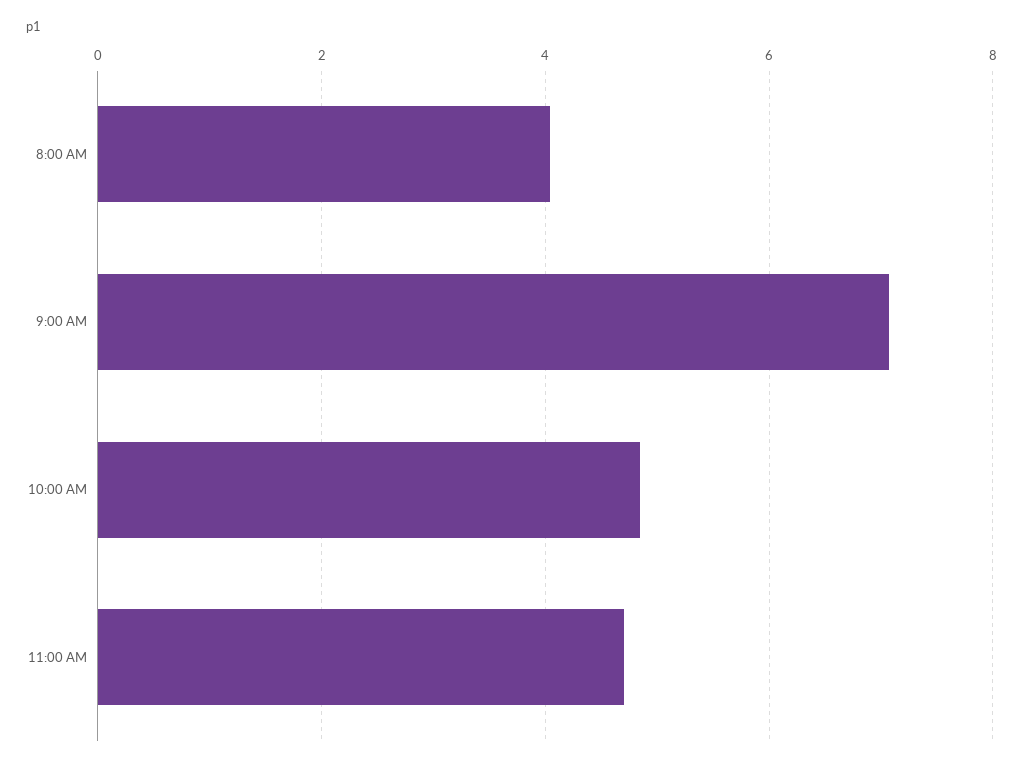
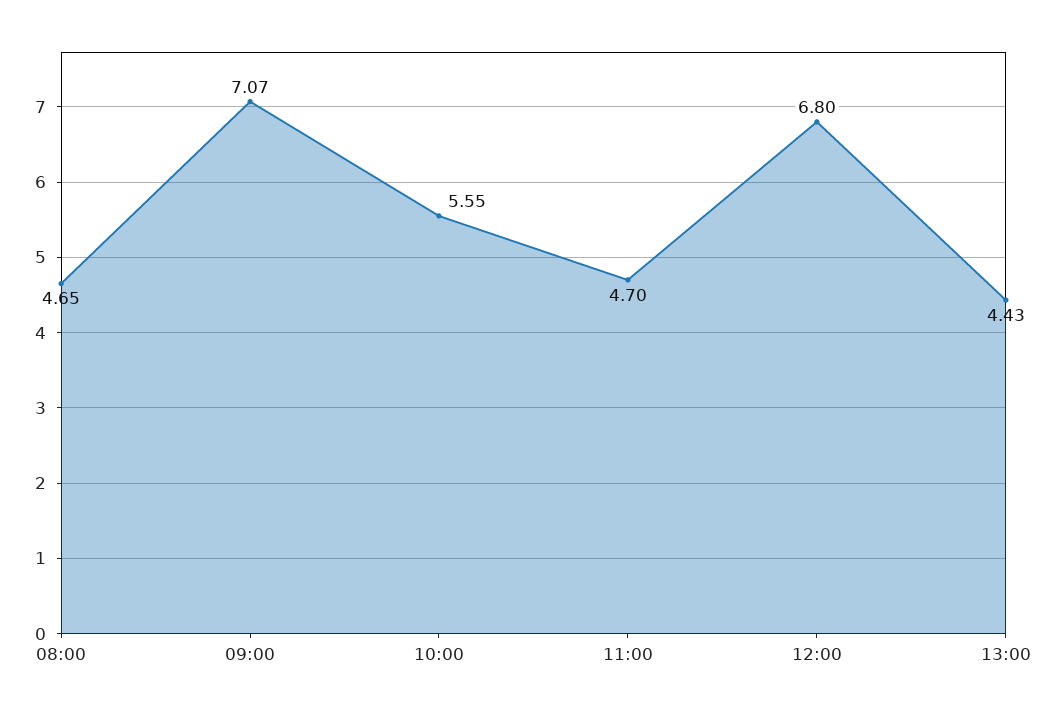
8:00 AM: 4 -> 4.65
10:00 AM: 4.8 -> 5.55
12:00: none -> 6.8
13:00: none -> 4.43

